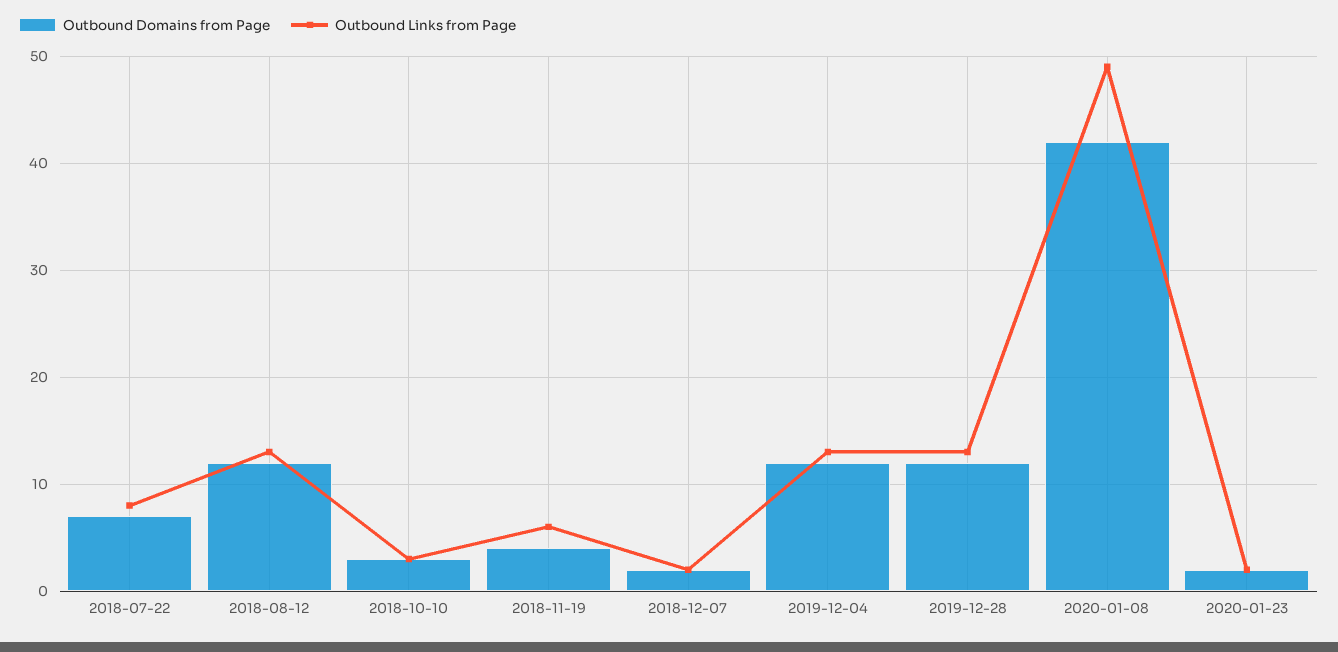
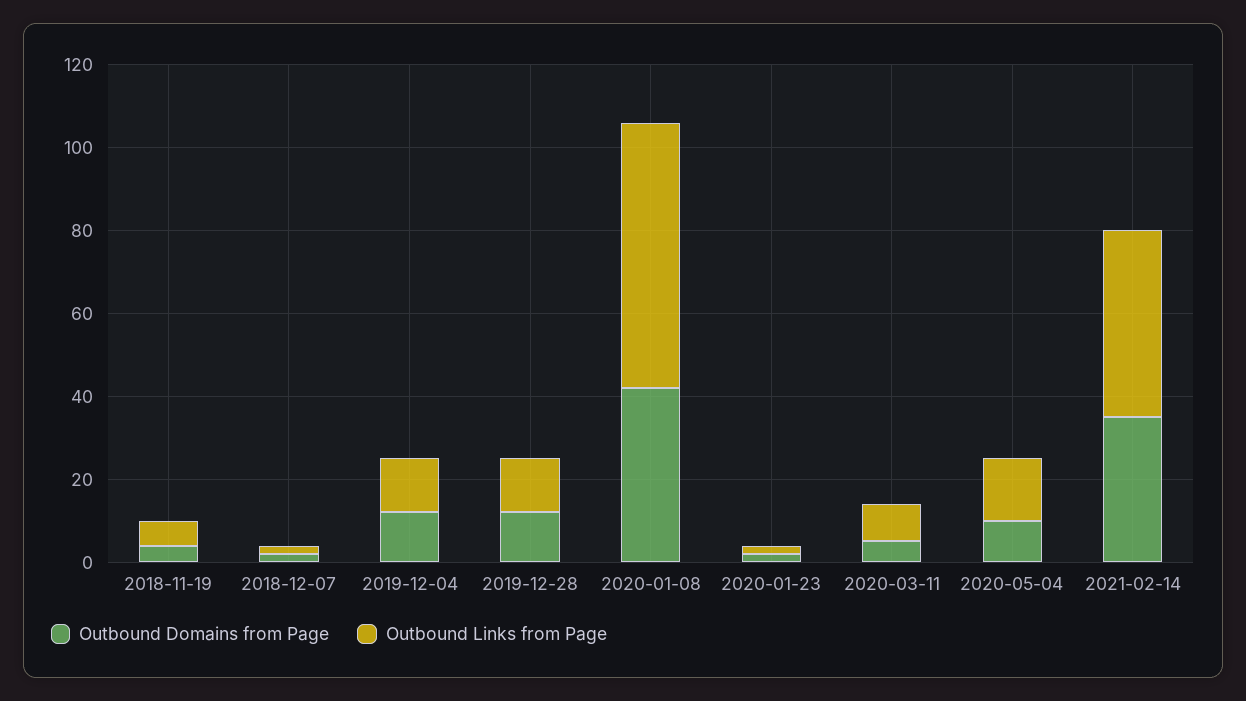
Outbound Domains from Page, 2018-07-22: 7 -> none
Outbound Links from Page, 2018-07-22: 8 -> none
Outbound Domains from Page, 2018-08-12: 12 -> none
Outbound Links from Page, 2018-08-12: 13 -> none
Outbound Domains from Page, 2018-10-10: 3 -> none
Outbound Links from Page, 2018-10-10: 3 -> none
Outbound Links from Page, 2020-01-08: 49 -> 65
Outbound Domains from Page, 2020-03-11: none -> 5
Outbound Links from Page, 2020-03-11: none -> 10
Outbound Domains from Page, 2020-05-04: none -> 10
Outbound Links from Page, 2020-05-04: none -> 15
Outbound Domains from Page, 2021-02-14: none -> 35
Outbound Links from Page, 2021-02-14: none -> 45

